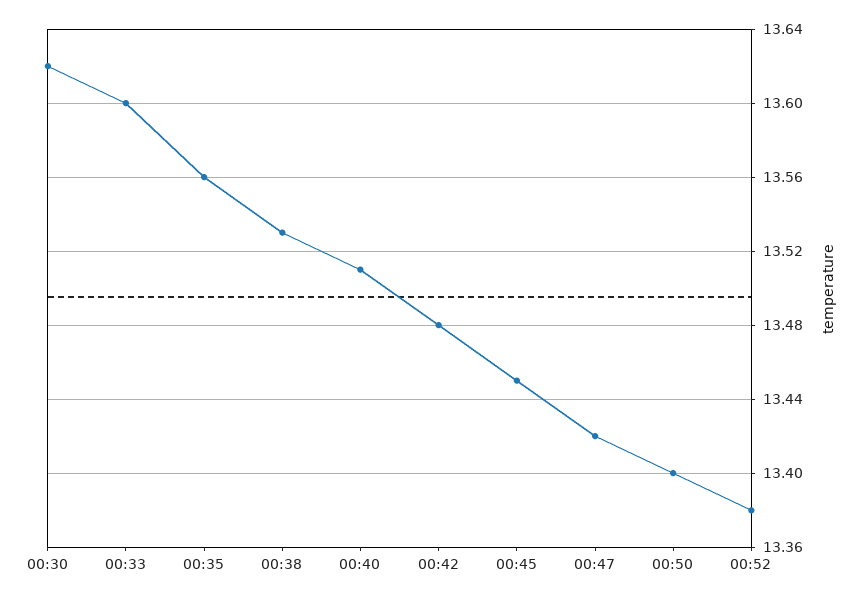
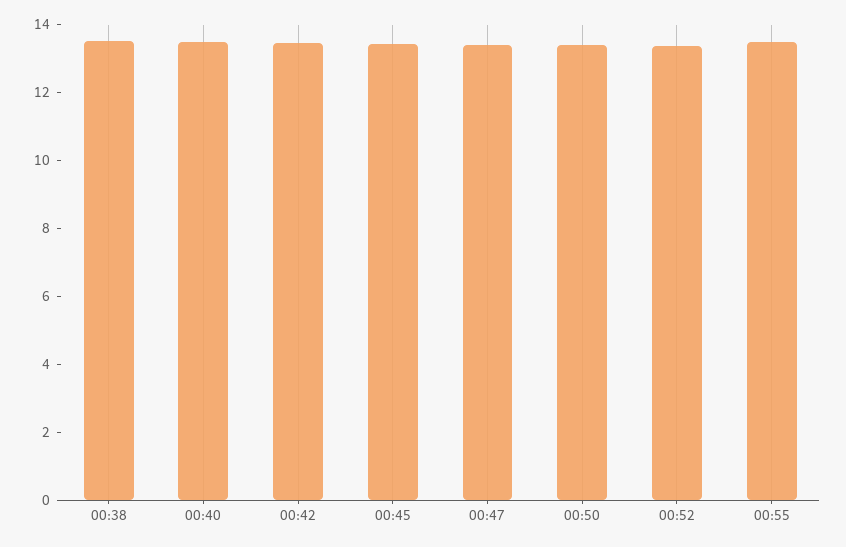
00:30: 13.62 -> none
00:33: 13.6 -> none
00:35: 13.56 -> none
00:55: none -> 13.5

